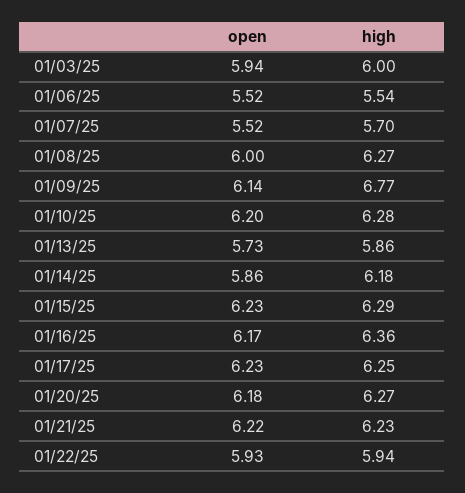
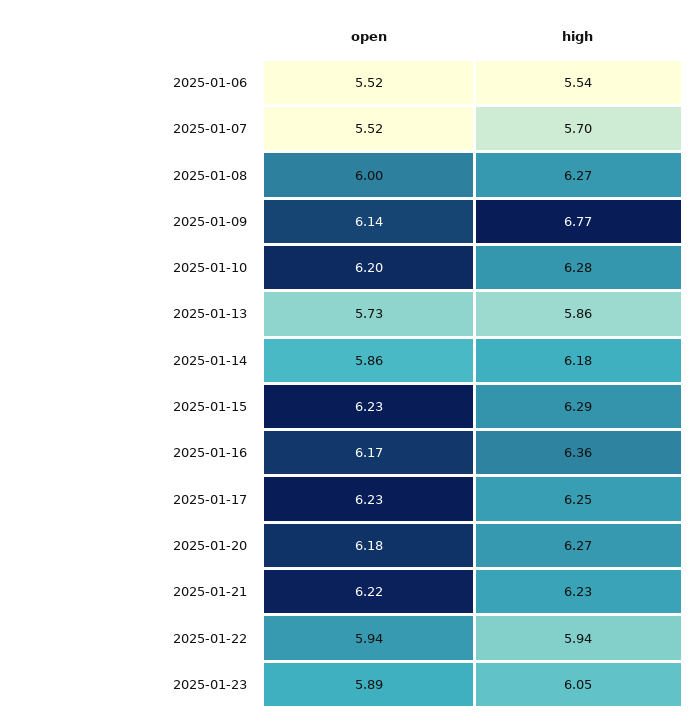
open, 01/03/25: 5.94 -> none
high, 01/03/25: 6 -> none
open, 01/22/25: 5.93 -> 5.94
open, 2025-01-23: none -> 5.89
high, 2025-01-23: none -> 6.05

